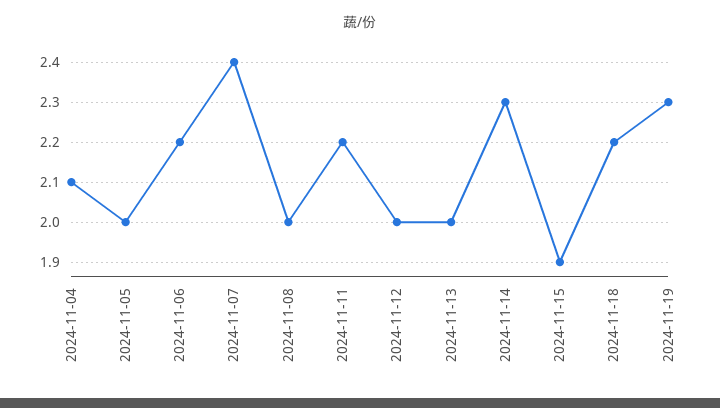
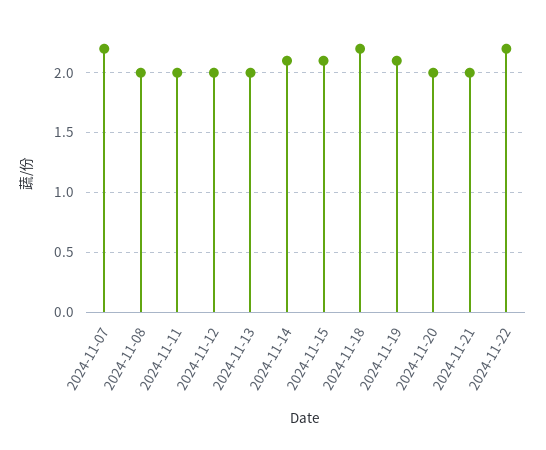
2024-11-04: 2.1 -> none
2024-11-05: 2 -> none
2024-11-06: 2.2 -> none
2024-11-07: 2.4 -> 2.2
2024-11-11: 2.2 -> 2
2024-11-14: 2.3 -> 2.1
2024-11-15: 1.9 -> 2.1
2024-11-19: 2.3 -> 2.1
2024-11-20: none -> 2
2024-11-21: none -> 2
2024-11-22: none -> 2.2

